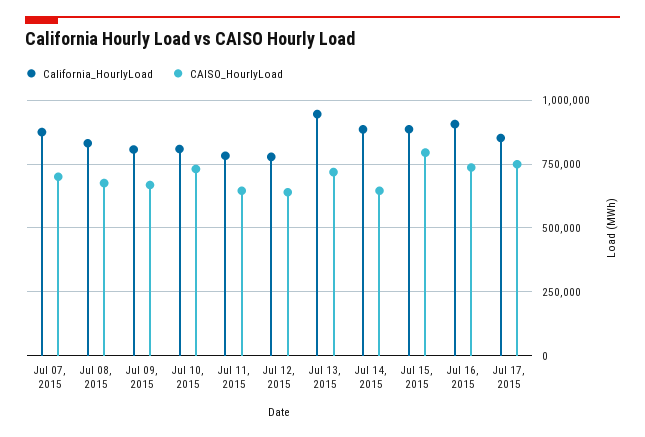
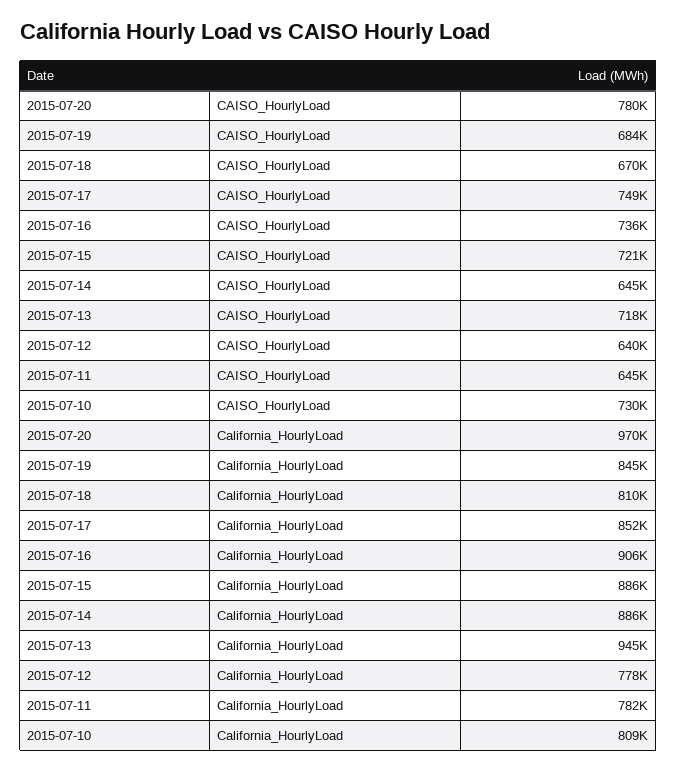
California_HourlyLoad, Jul 07, 2015: 875000 -> none
CAISO_HourlyLoad, Jul 07, 2015: 700000 -> none
California_HourlyLoad, Jul 08, 2015: 825000 -> none
CAISO_HourlyLoad, Jul 08, 2015: 675000 -> none
California_HourlyLoad, Jul 09, 2015: 800000 -> none
CAISO_HourlyLoad, Jul 09, 2015: 675000 -> none
CAISO_HourlyLoad, Jul 15, 2015: 800000 -> 721000
CAISO_HourlyLoad, 2015-07-20: none -> 780000
CAISO_HourlyLoad, 2015-07-19: none -> 684000
CAISO_HourlyLoad, 2015-07-18: none -> 670000
California_HourlyLoad, 2015-07-20: none -> 970000
California_HourlyLoad, 2015-07-19: none -> 845000
California_HourlyLoad, 2015-07-18: none -> 810000

